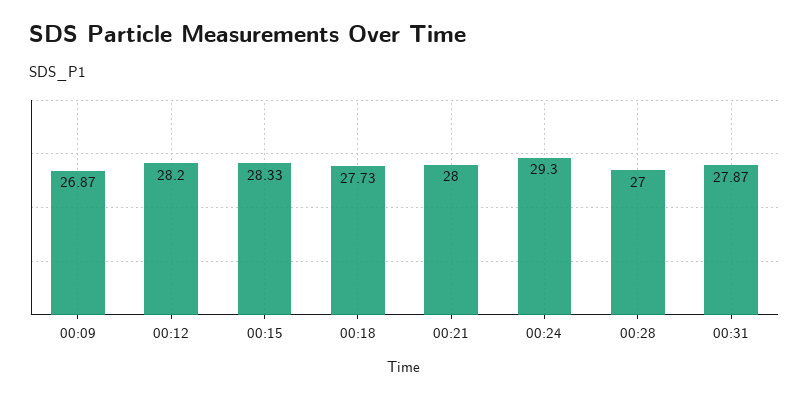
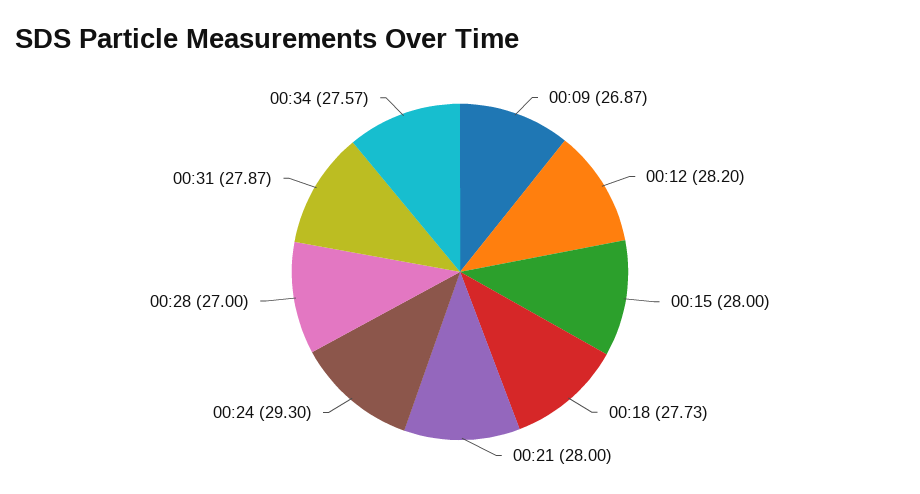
00:15: 28.33 -> 28
00:34: none -> 27.57

